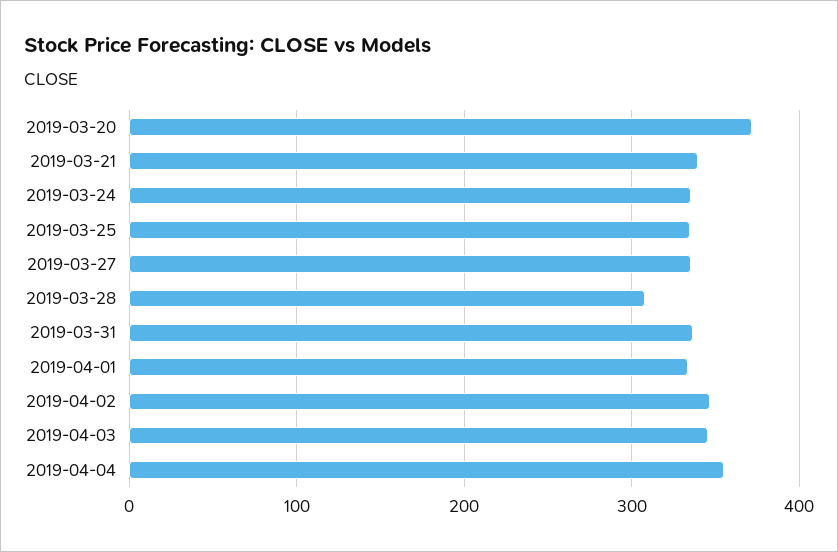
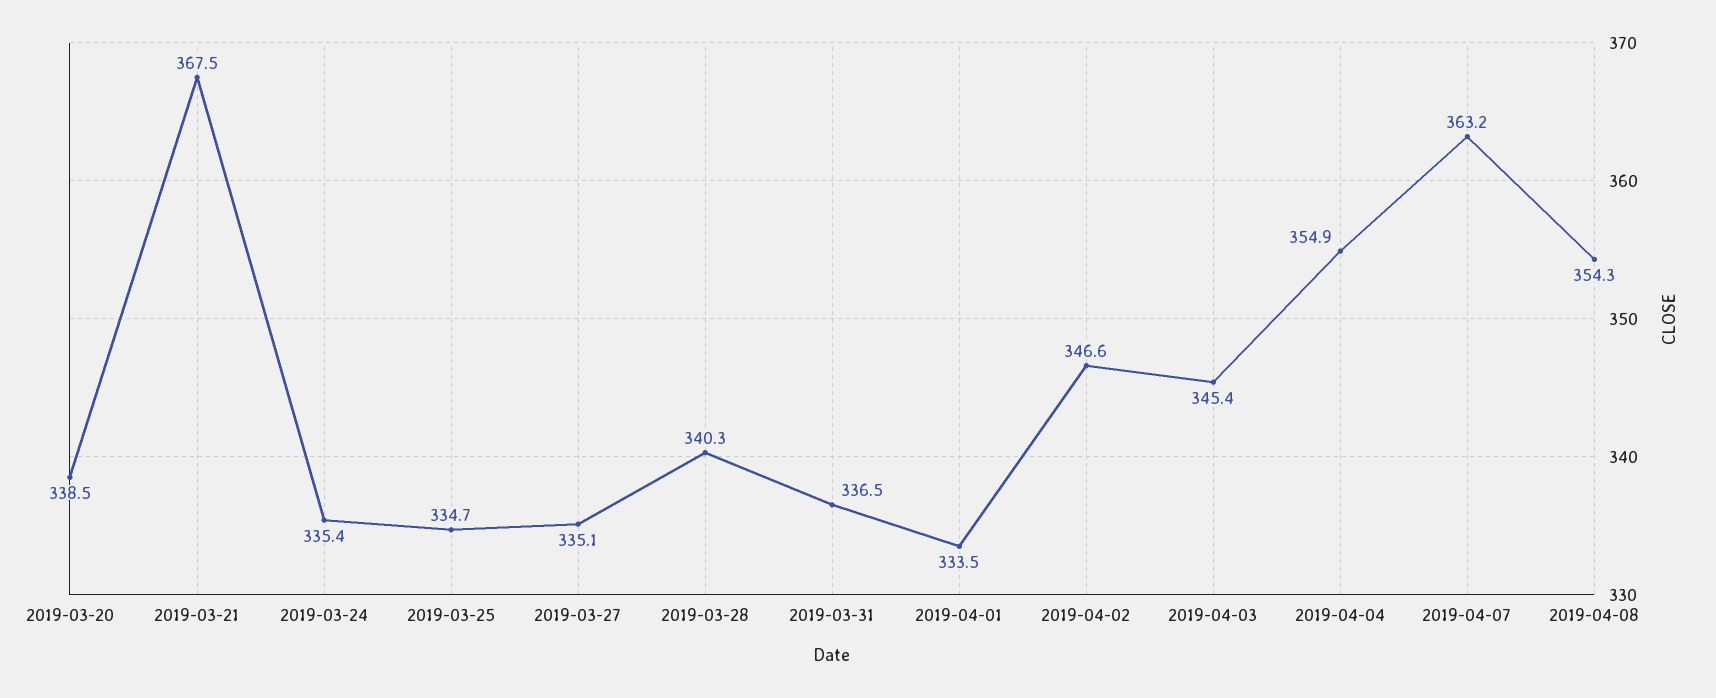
2019-03-20: 370 -> 338.5
2019-03-21: 340 -> 367.5
2019-03-28: 310 -> 340.3
2019-04-07: none -> 363.2
2019-04-08: none -> 354.3

